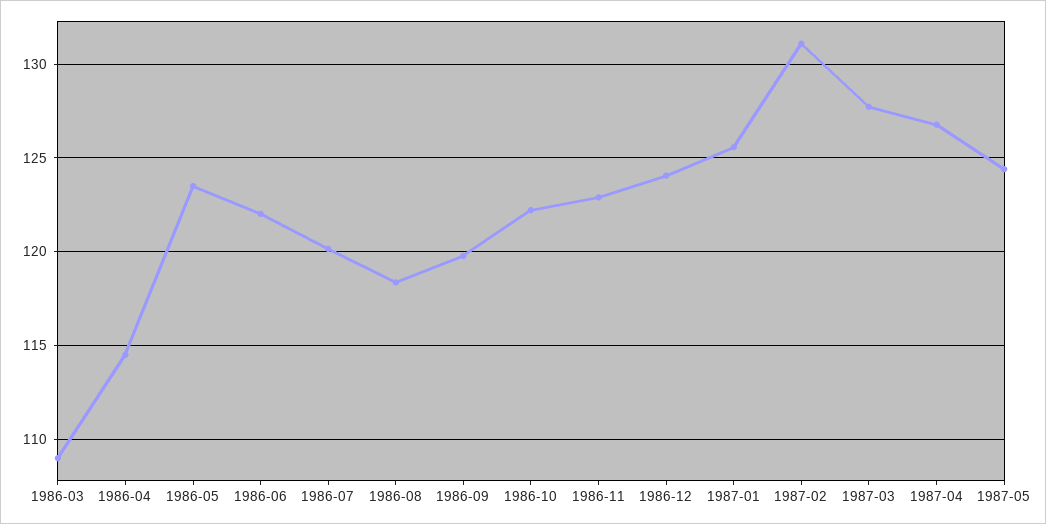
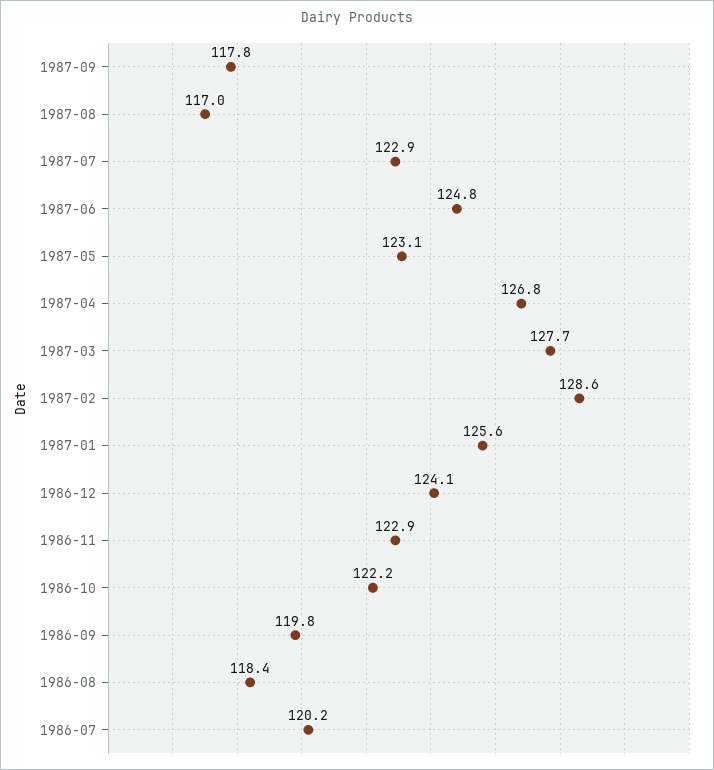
1986-03: 109 -> none
1986-04: 114.5 -> none
1986-05: 123.5 -> none
1986-06: 122 -> none
1987-02: 131 -> 128.6
1987-05: 124.5 -> 123.1
1987-09: none -> 117.8
1987-08: none -> 117
1987-07: none -> 122.9
1987-06: none -> 124.8

